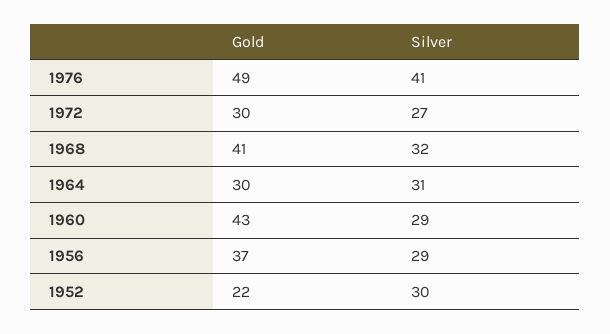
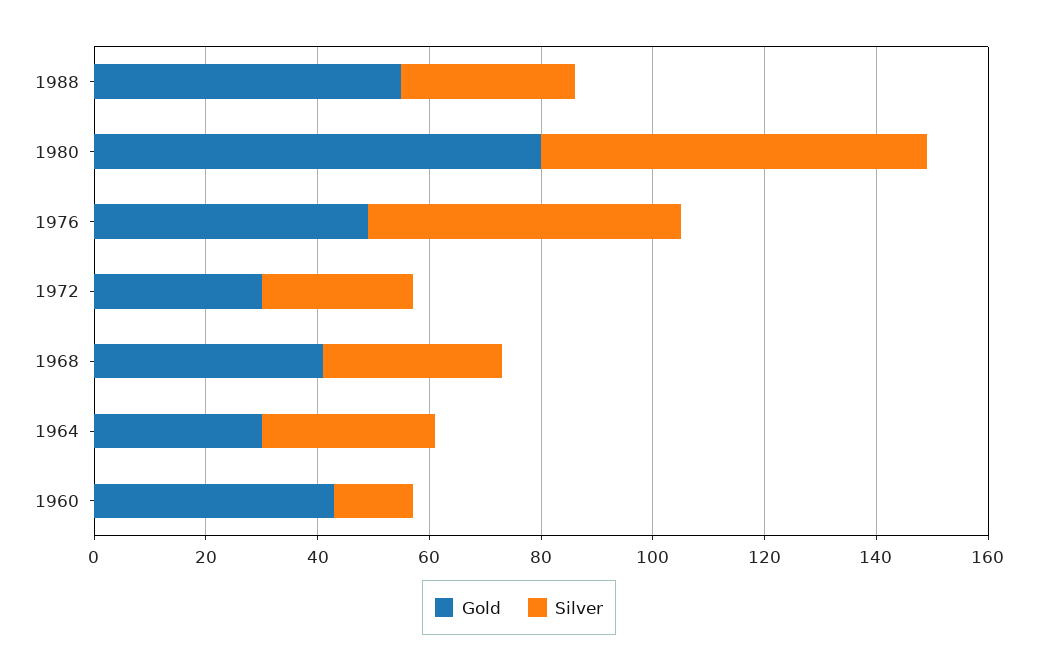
Silver, 1976: 41 -> 55
Silver, 1960: 29 -> 15
Gold, 1956: 37 -> none
Silver, 1956: 29 -> none
Gold, 1952: 22 -> none
Silver, 1952: 30 -> none
Gold, 1988: none -> 55
Silver, 1988: none -> 30
Gold, 1980: none -> 80
Silver, 1980: none -> 70

